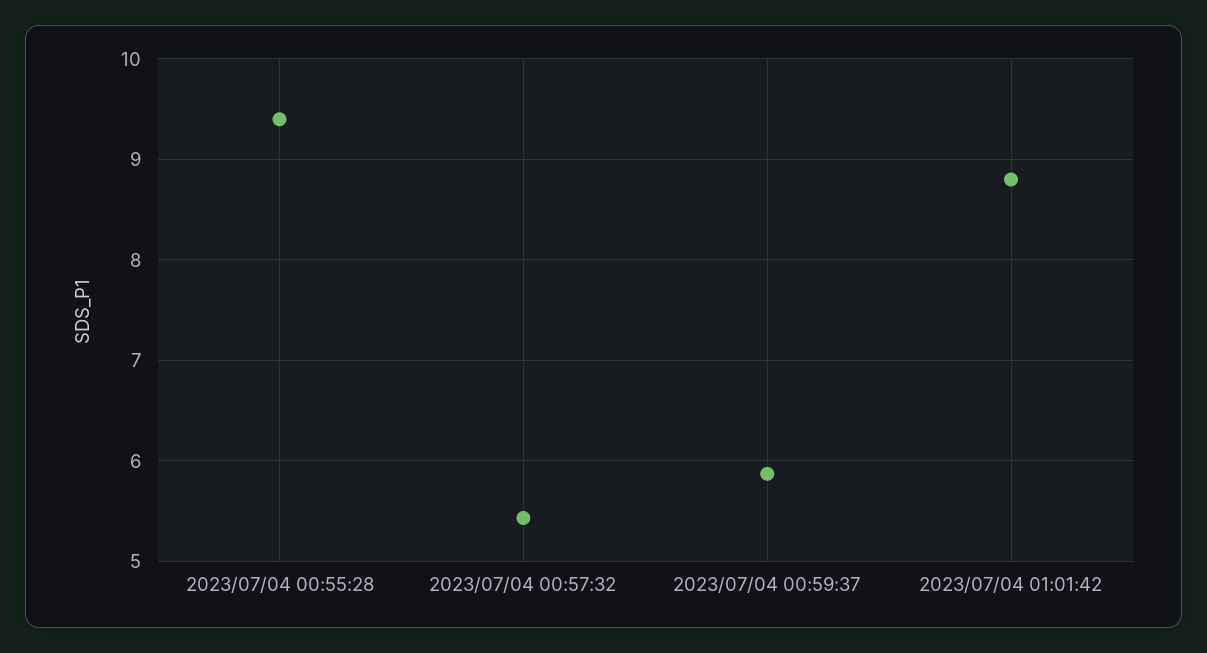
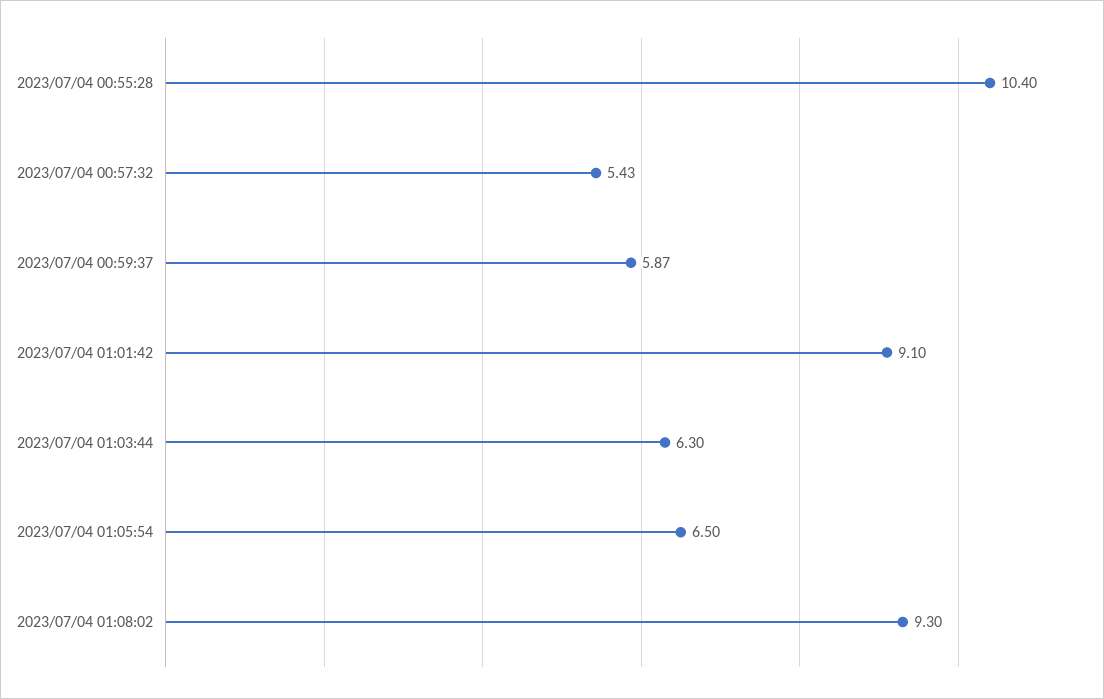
2023/07/04 00:55:28: 9.4 -> 10.4
2023/07/04 01:01:42: 8.8 -> 9.1
2023/07/04 01:03:44: none -> 6.3
2023/07/04 01:05:54: none -> 6.5
2023/07/04 01:08:02: none -> 9.3

